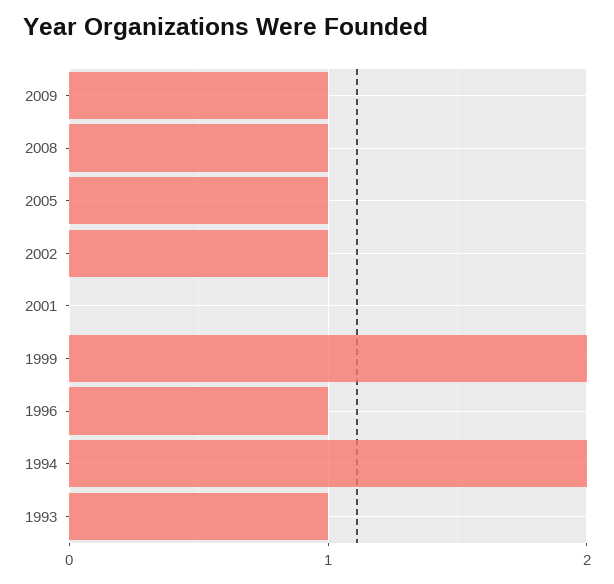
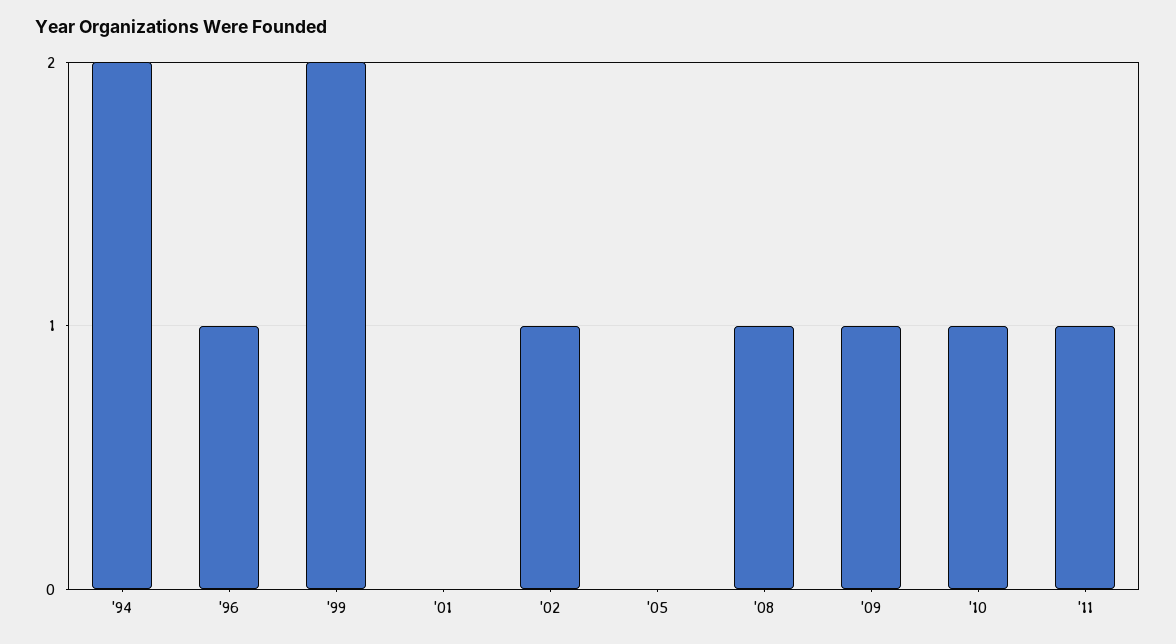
2005: 1 -> 0
1993: 1 -> none
'10: none -> 1
'11: none -> 1

